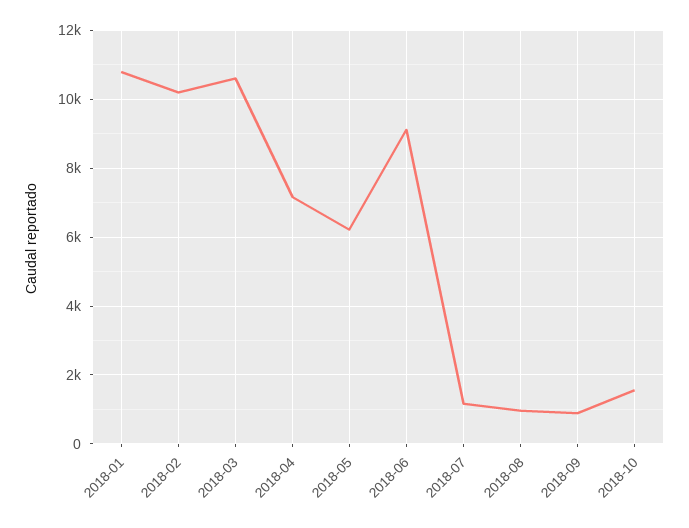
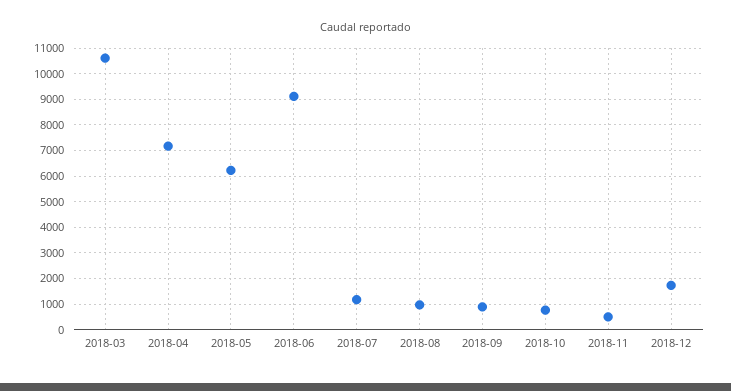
2018-01: 10800 -> none
2018-02: 10200 -> none
2018-10: 1600 -> 750
2018-11: none -> 500
2018-12: none -> 1750

